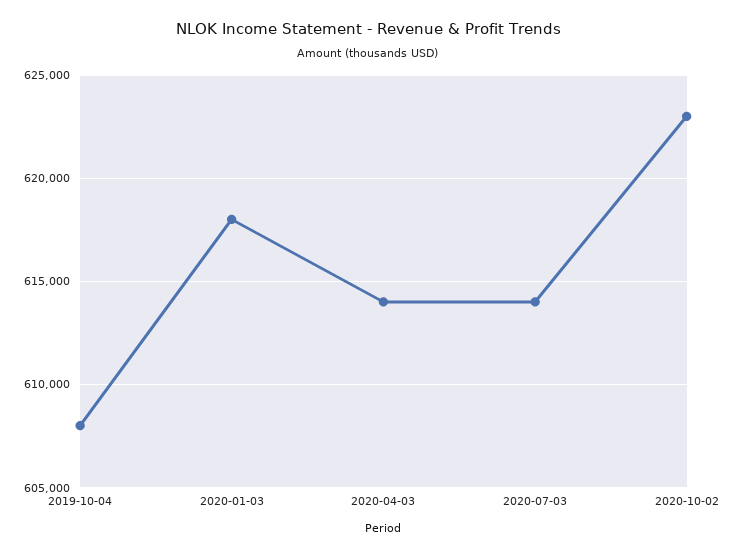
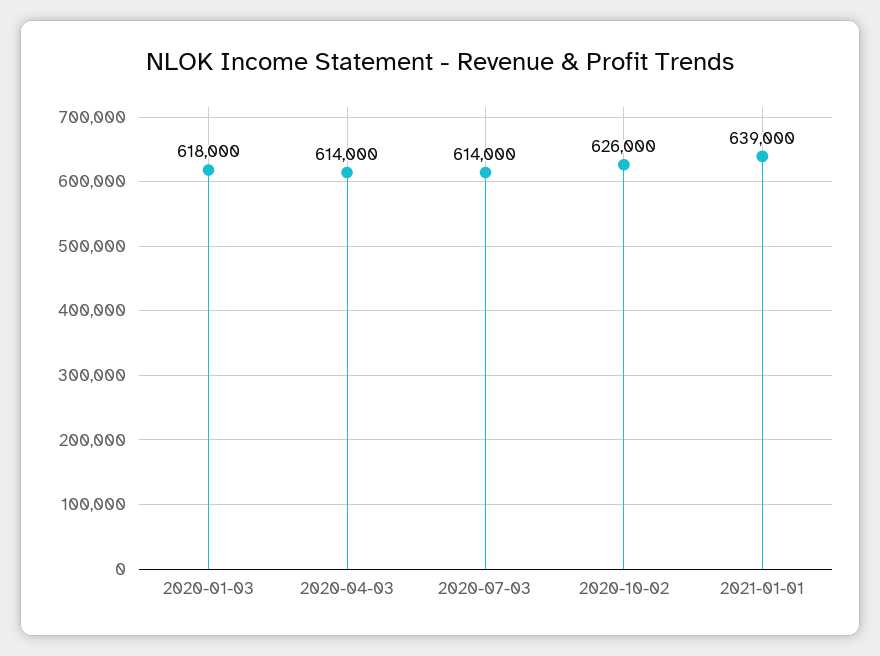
2019-10-04: 608000 -> none
2020-10-02: 623000 -> 626000
2021-01-01: none -> 639000

